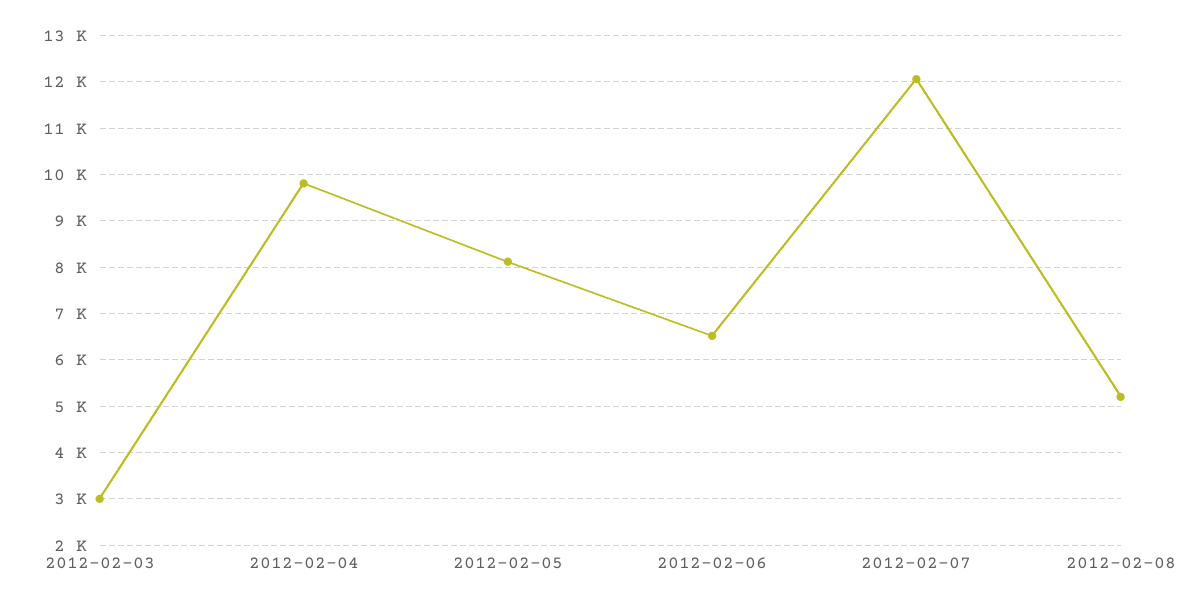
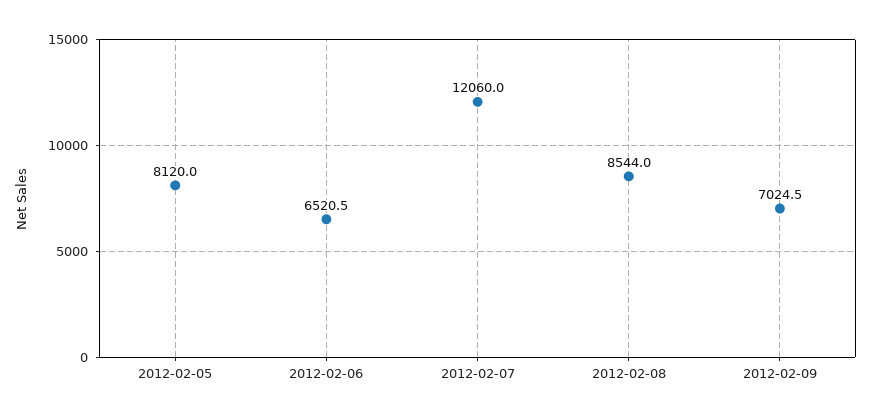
2012-02-03: 3000 -> none
2012-02-04: 9800 -> none
2012-02-08: 5200 -> 8544
2012-02-09: none -> 7024.5

